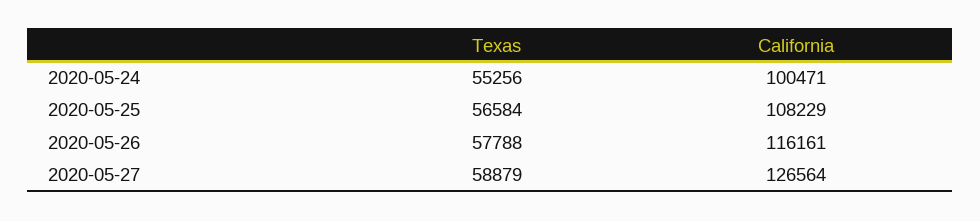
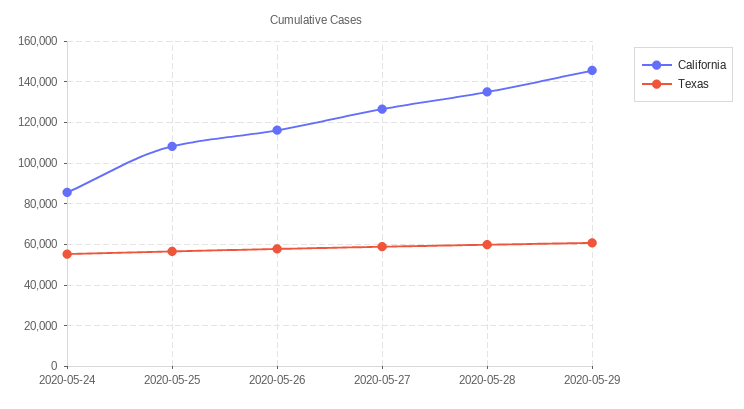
California, 2020-05-24: 100471 -> 85000
California, 2020-05-28: none -> 135000
Texas, 2020-05-28: none -> 60000
California, 2020-05-29: none -> 145000
Texas, 2020-05-29: none -> 60000

